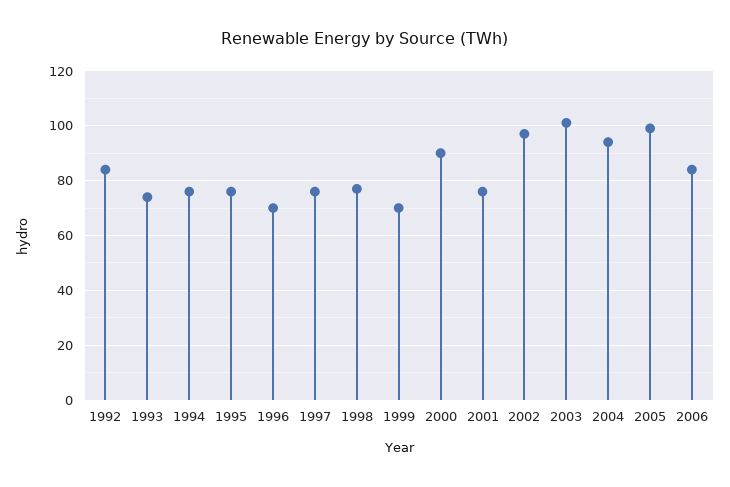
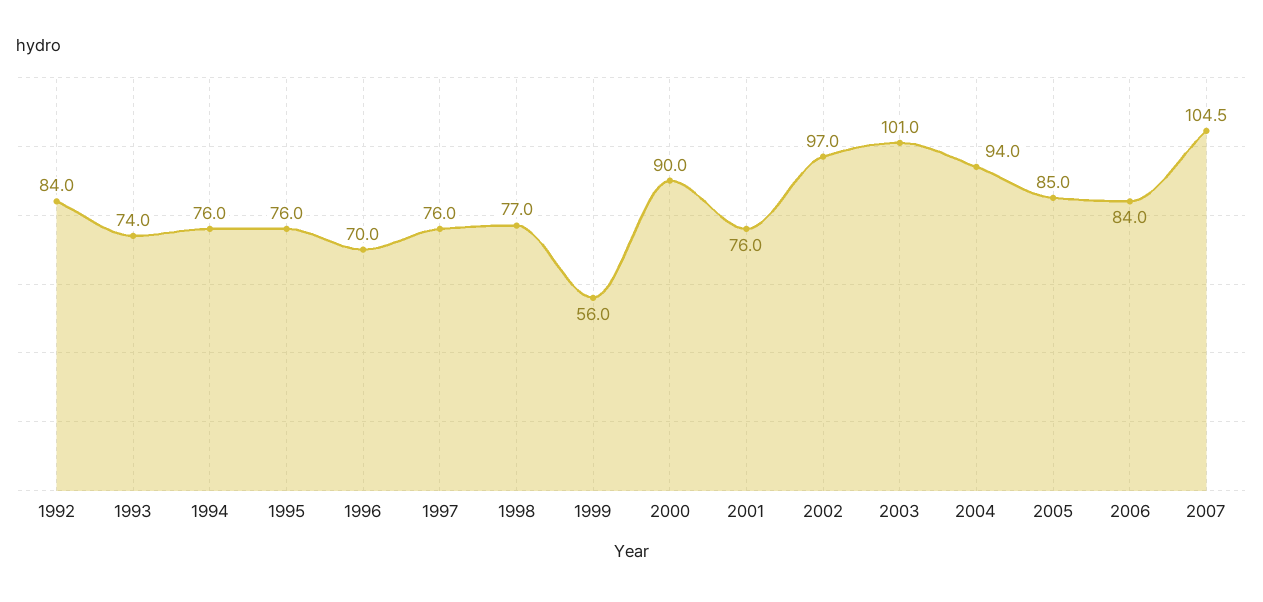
1999: 70 -> 56
2005: 100 -> 85
2007: none -> 104.5

